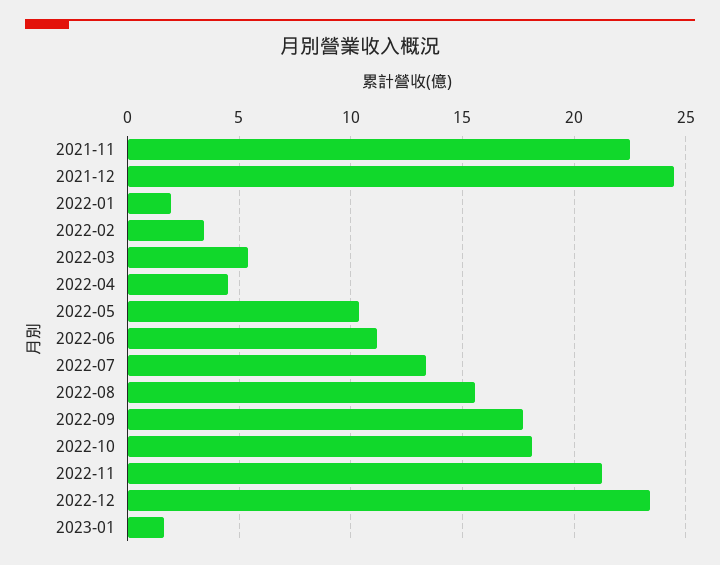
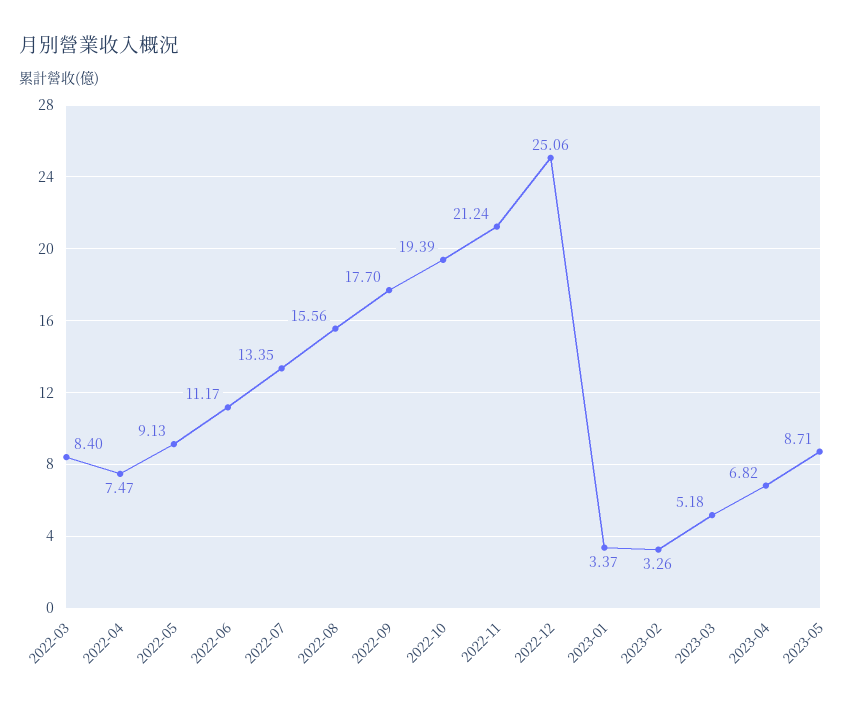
2021-11: 22.5 -> none
2021-12: 24.5 -> none
2022-01: 2 -> none
2022-02: 3.5 -> none
2022-03: 5.5 -> 8.4
2022-04: 4.5 -> 7.47
2022-05: 10.5 -> 9.13
2022-10: 18 -> 19.39
2022-12: 23.5 -> 25.06
2023-01: 1.5 -> 3.37
2023-02: none -> 3.26
2023-03: none -> 5.18
2023-04: none -> 6.82
2023-05: none -> 8.71

